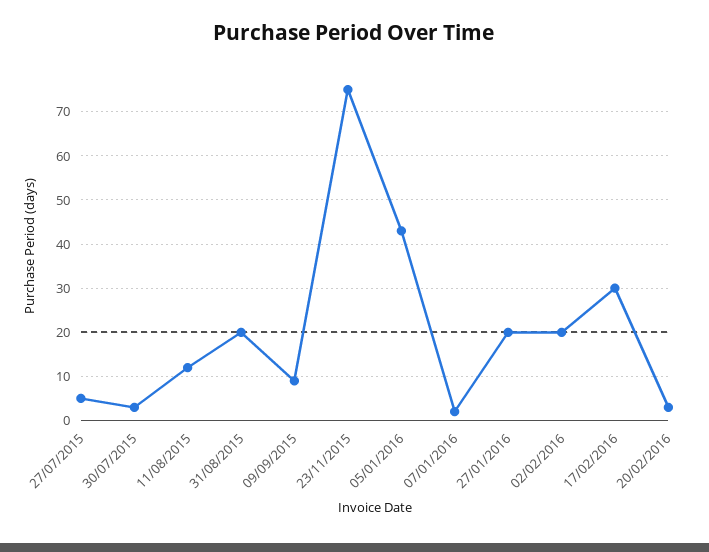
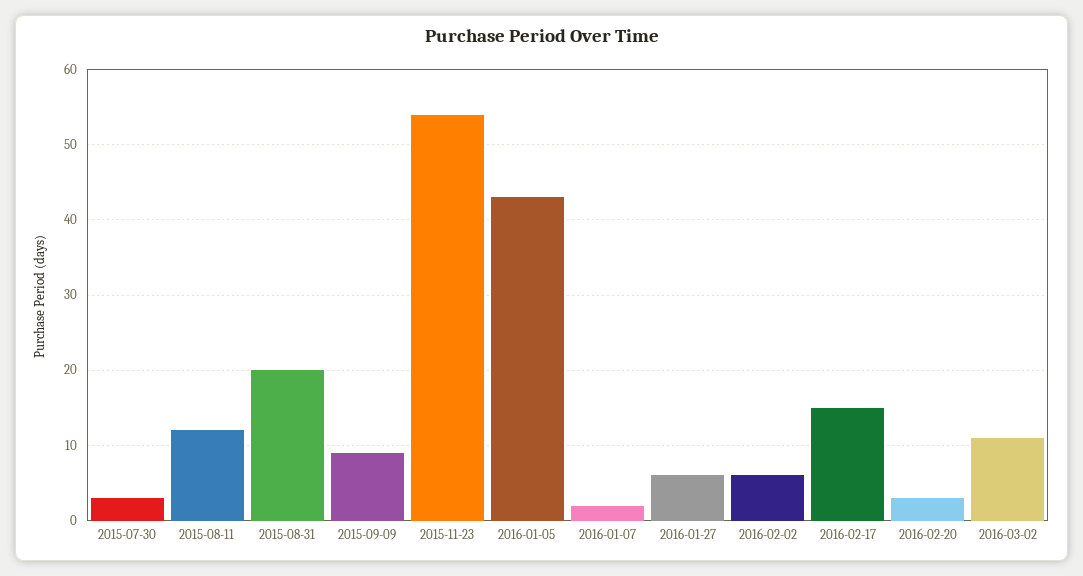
27/07/2015: 5 -> none
23/11/2015: 75 -> 54
27/01/2016: 20 -> 6
02/02/2016: 20 -> 6
17/02/2016: 30 -> 15
2016-03-02: none -> 11

